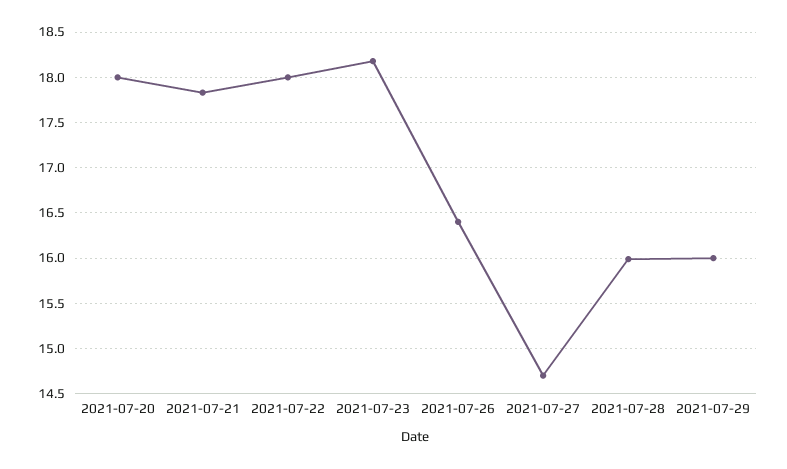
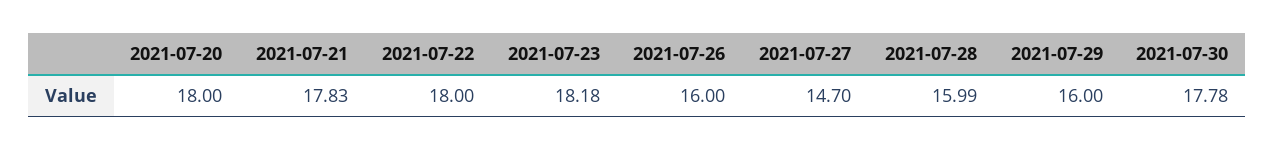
2021-07-26: 16.4 -> 16
2021-07-30: none -> 17.78

